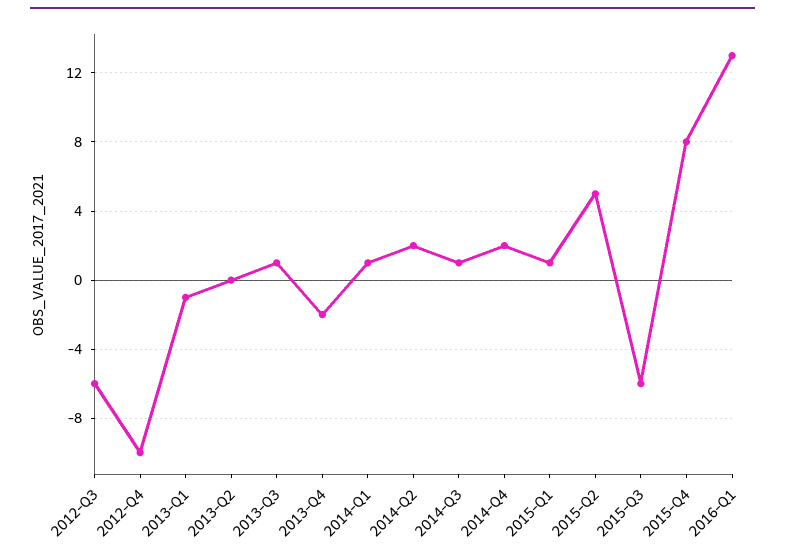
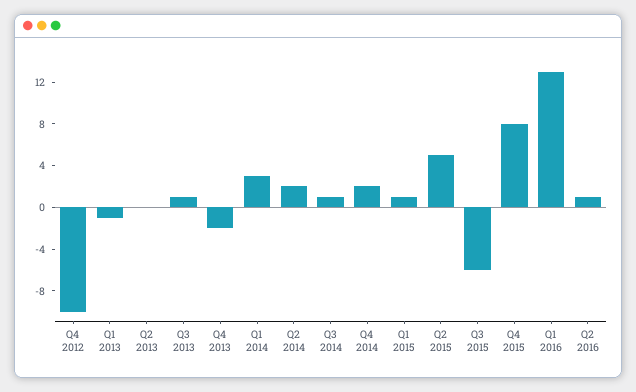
2012-Q3: -6 -> none
2014-Q1: 1 -> 3
Q2 2016: none -> 1

